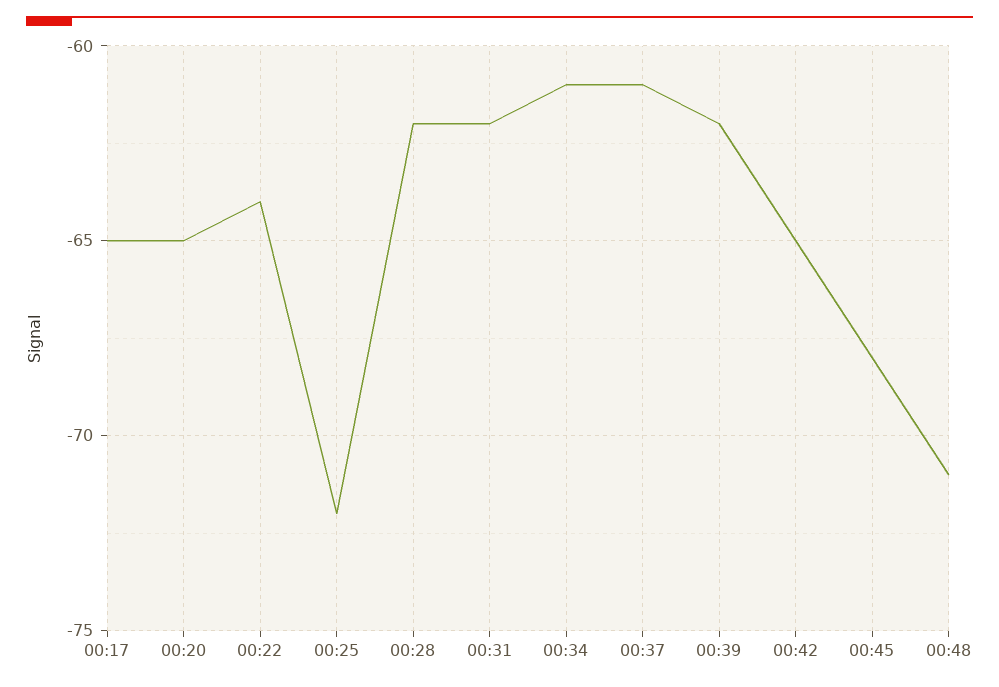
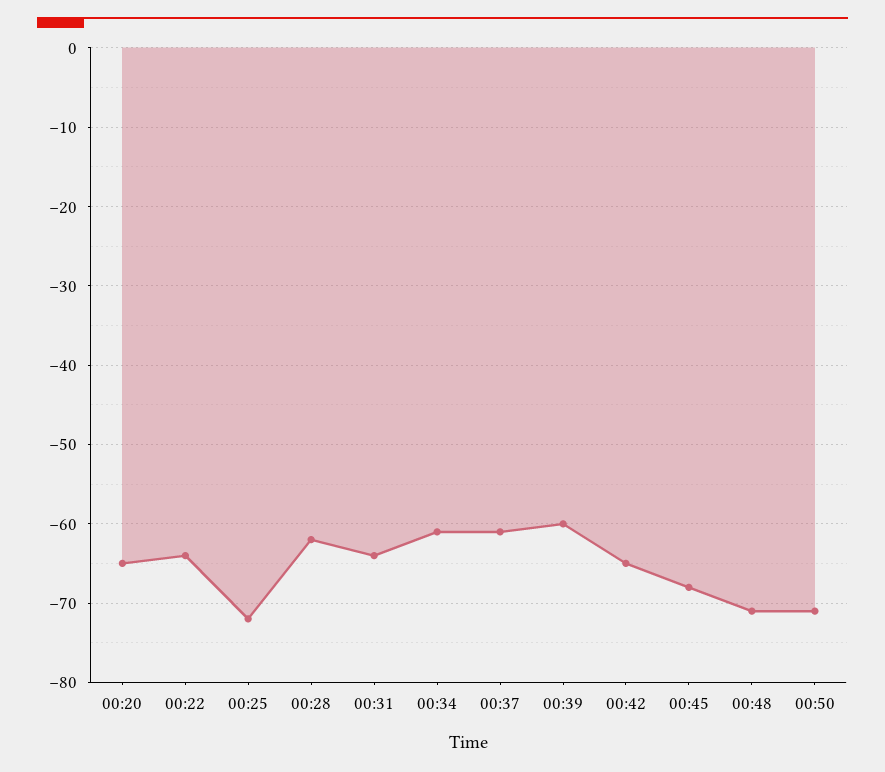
00:17: -65 -> none
00:31: -62 -> -64
00:39: -62 -> -60
00:50: none -> -71

